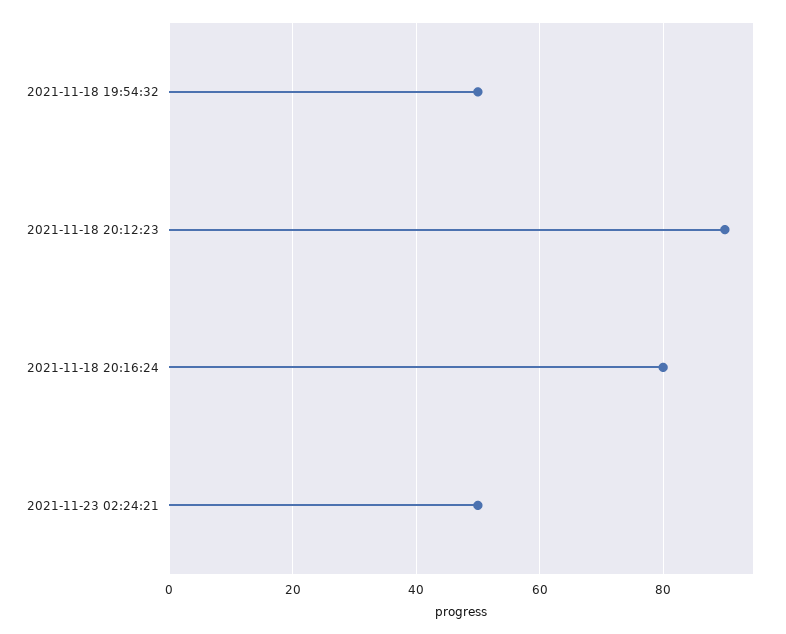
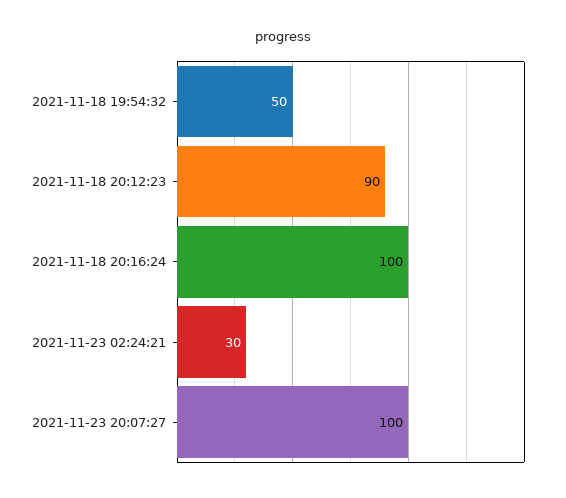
2021-11-18 20:16:24: 80 -> 100
2021-11-23 02:24:21: 50 -> 30
2021-11-23 20:07:27: none -> 100

